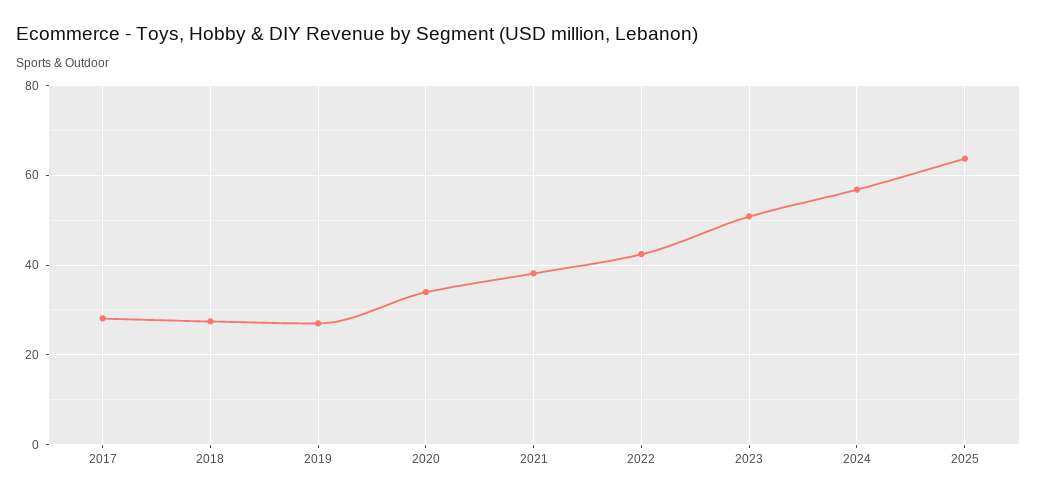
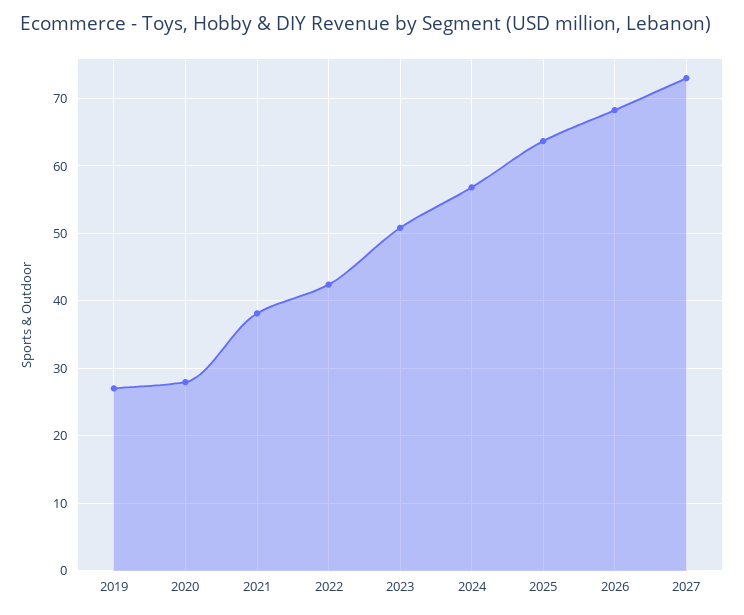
2017: 28 -> none
2018: 28 -> none
2020: 34 -> 28
2026: none -> 68
2027: none -> 73

